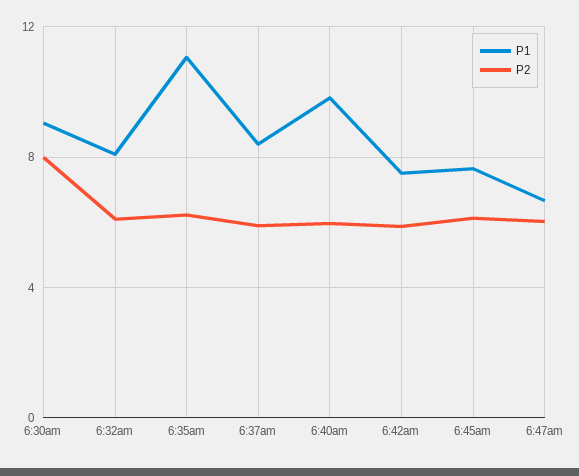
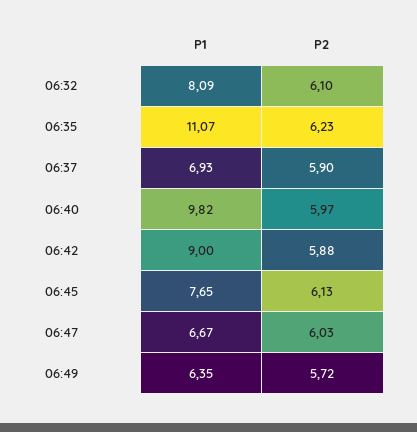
P1, 6:30am: 9 -> none
P2, 6:30am: 8 -> none
P1, 6:37am: 8.5 -> 6.93
P1, 6:42am: 7.5 -> 9
P1, 06:49: none -> 6.35
P2, 06:49: none -> 5.72

